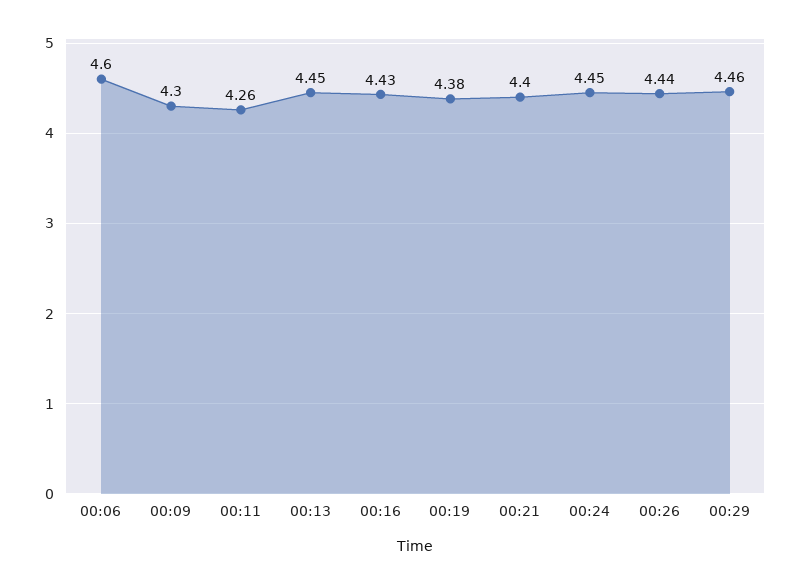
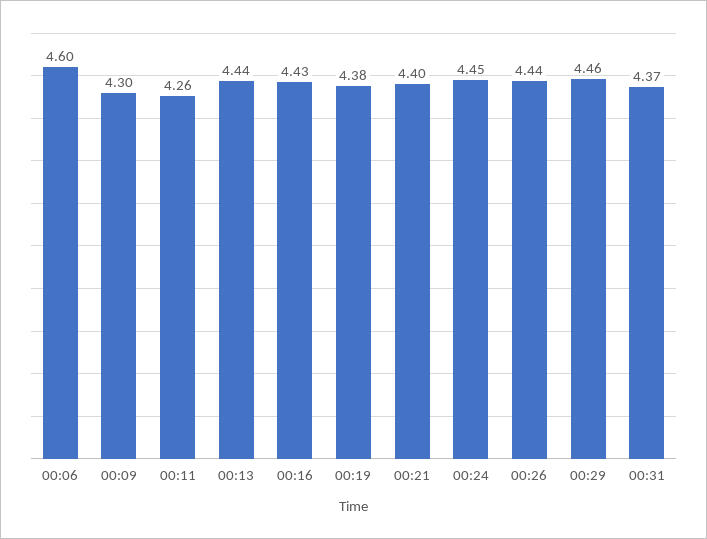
00:13: 4.45 -> 4.44
00:31: none -> 4.37

